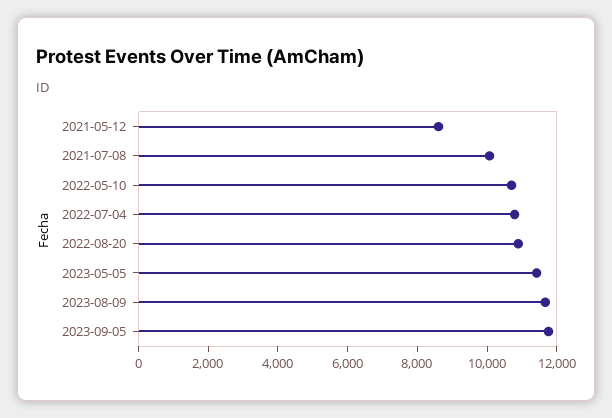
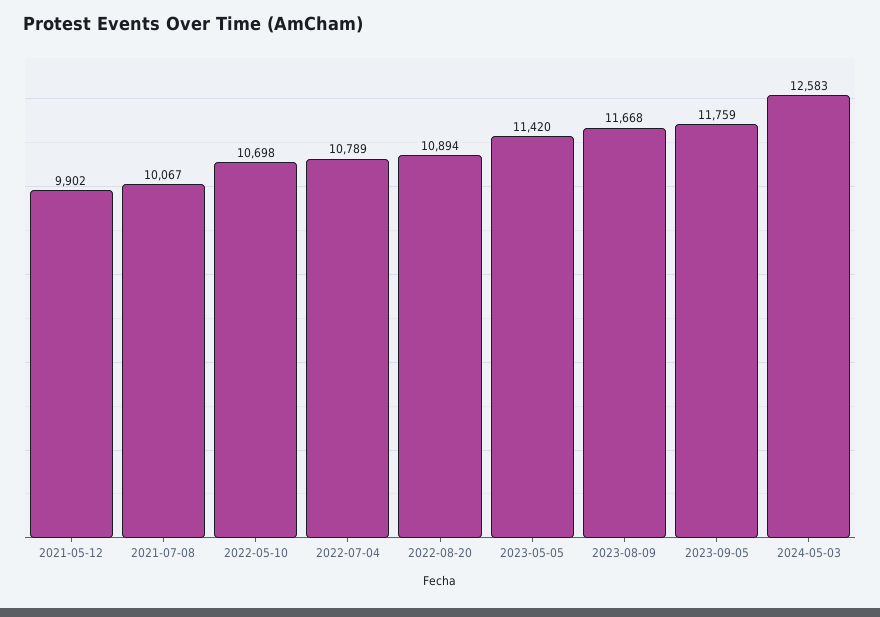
2021-05-12: 8500 -> 9902
2024-05-03: none -> 12583

